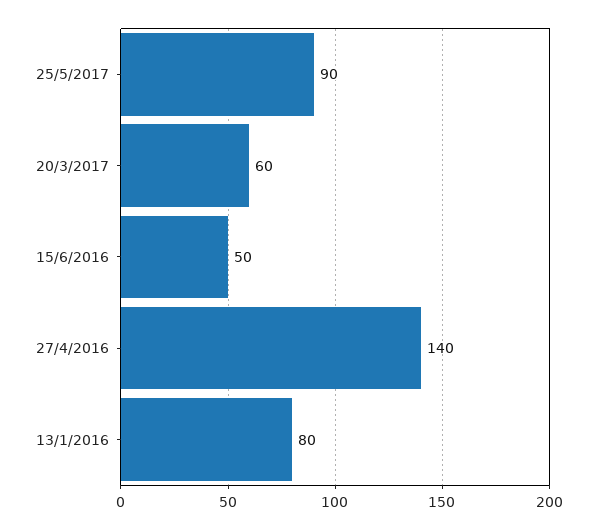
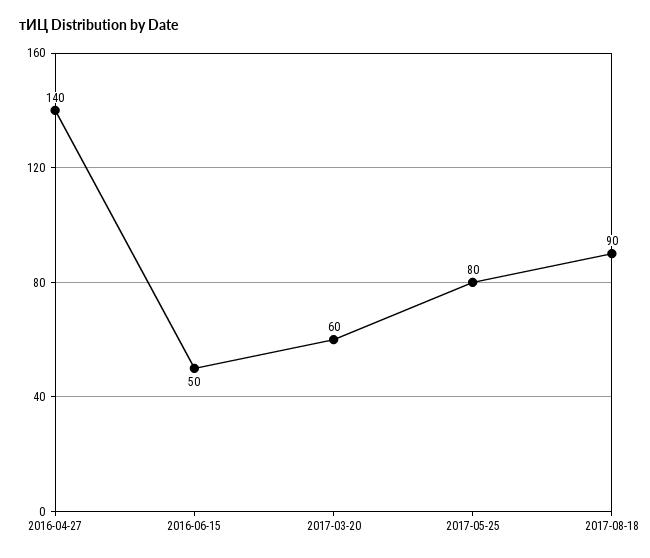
25/5/2017: 90 -> 80
13/1/2016: 80 -> none
2017-08-18: none -> 90

